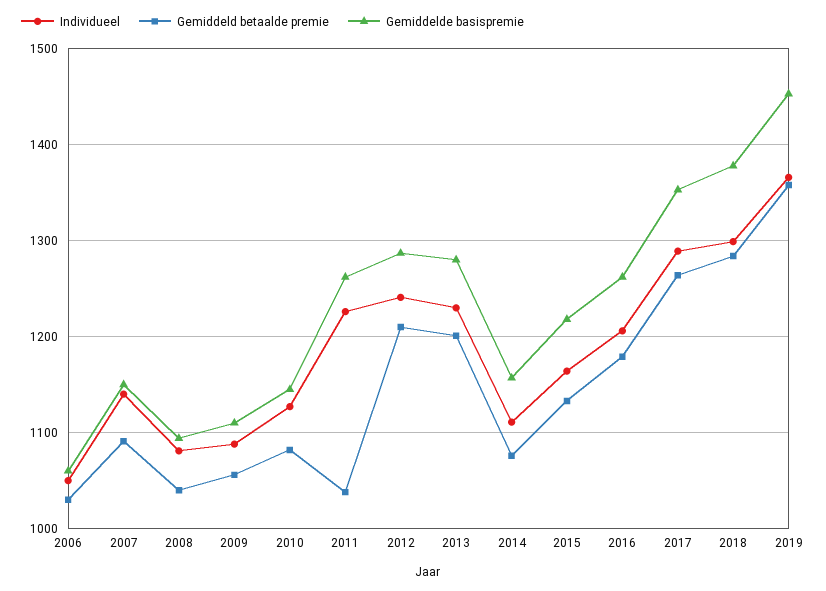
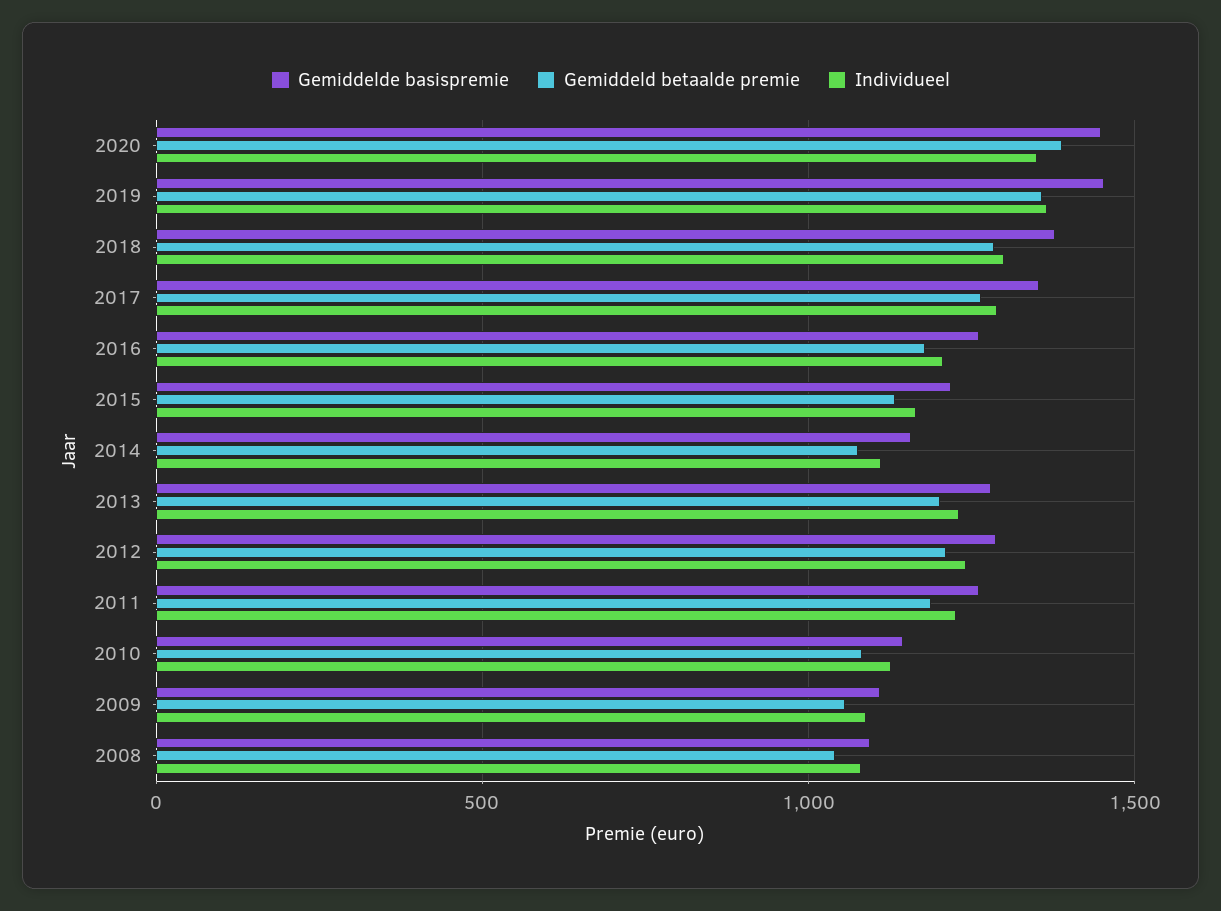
Individueel, 2006: 1050 -> none
Gemiddeld betaalde premie, 2006: 1030 -> none
Gemiddelde basispremie, 2006: 1060 -> none
Individueel, 2007: 1140 -> none
Gemiddeld betaalde premie, 2007: 1090 -> none
Gemiddelde basispremie, 2007: 1150 -> none
Gemiddeld betaalde premie, 2011: 1040 -> 1200
Gemiddelde basispremie, 2020: none -> 1450
Gemiddeld betaalde premie, 2020: none -> 1400
Individueel, 2020: none -> 1350

